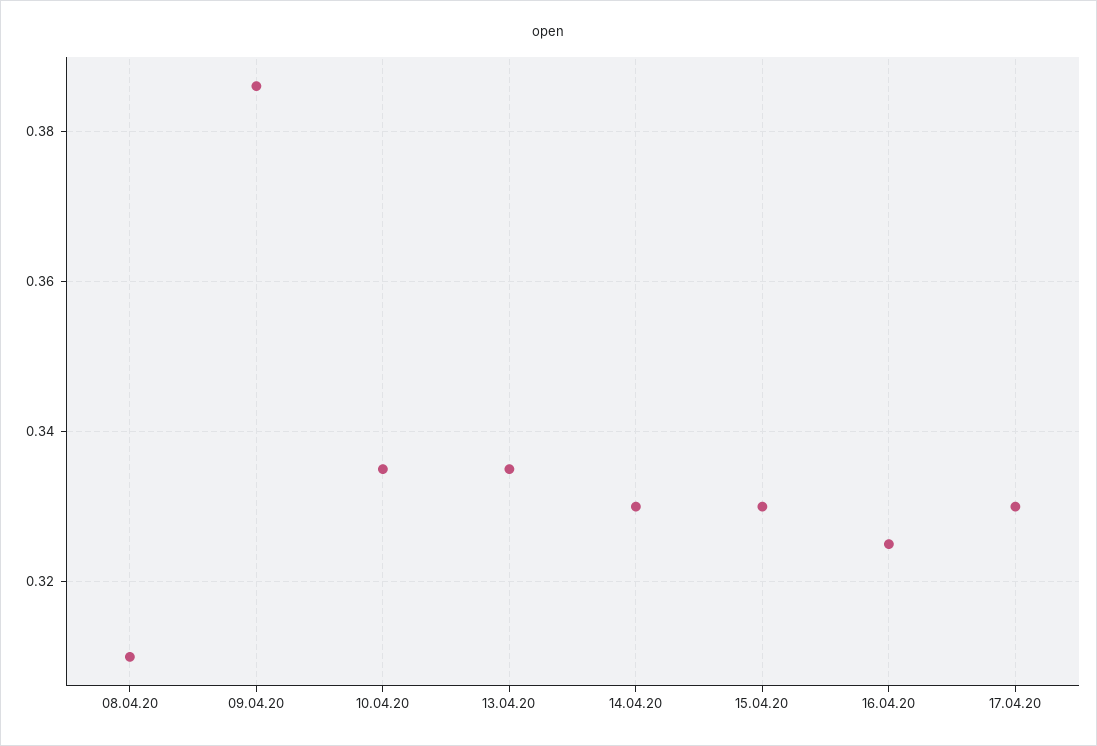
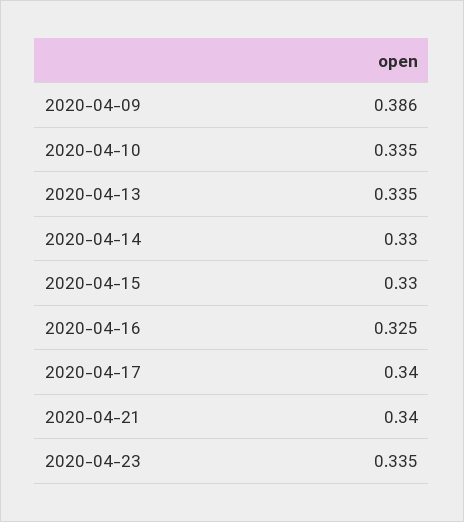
08.04.20: 0.31 -> none
17.04.20: 0.33 -> 0.34
2020-04-21: none -> 0.34
2020-04-23: none -> 0.335

